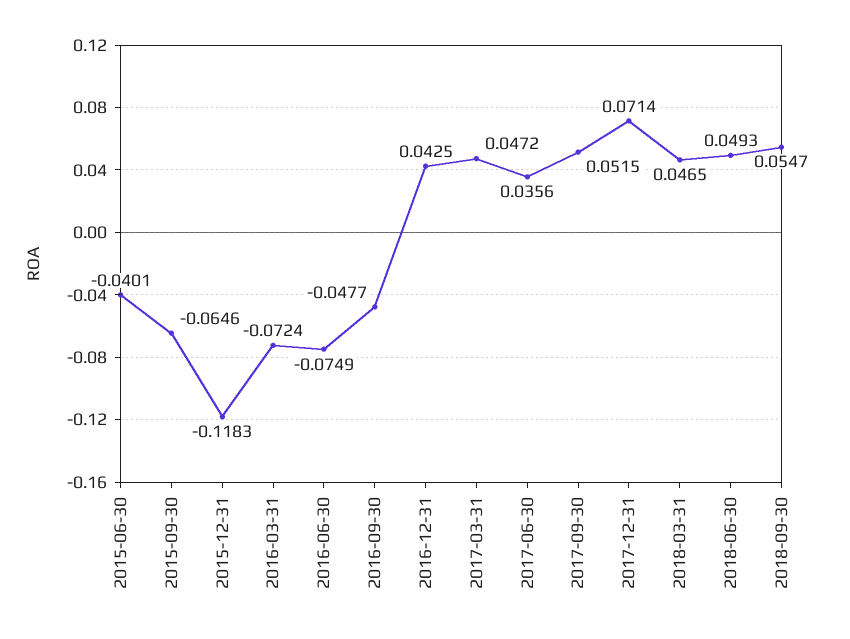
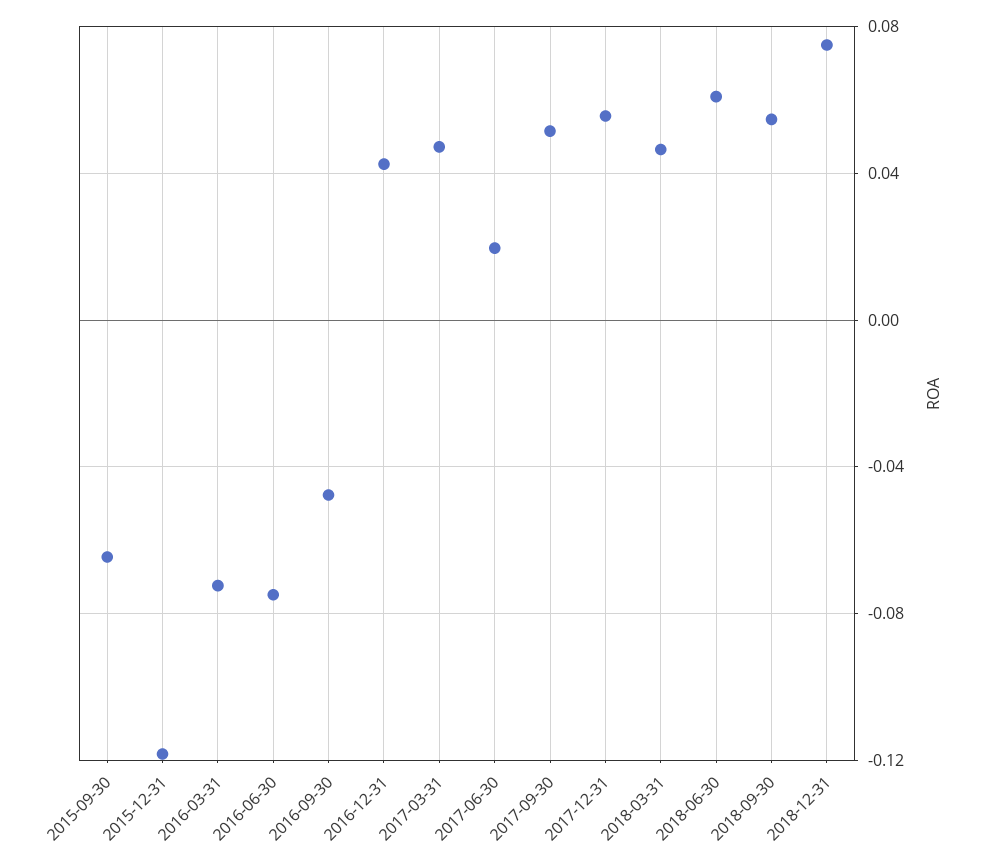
2015-06-30: -0.0401 -> none
2017-06-30: 0.0356 -> 0.02
2017-12-31: 0.0714 -> 0.055
2018-06-30: 0.0493 -> 0.06
2018-12-31: none -> 0.075

